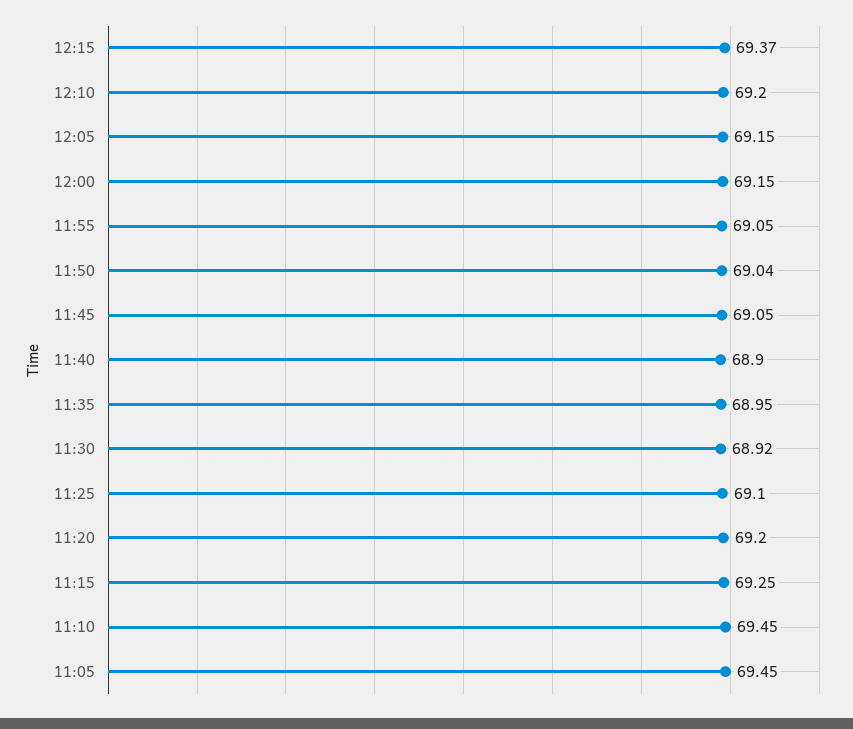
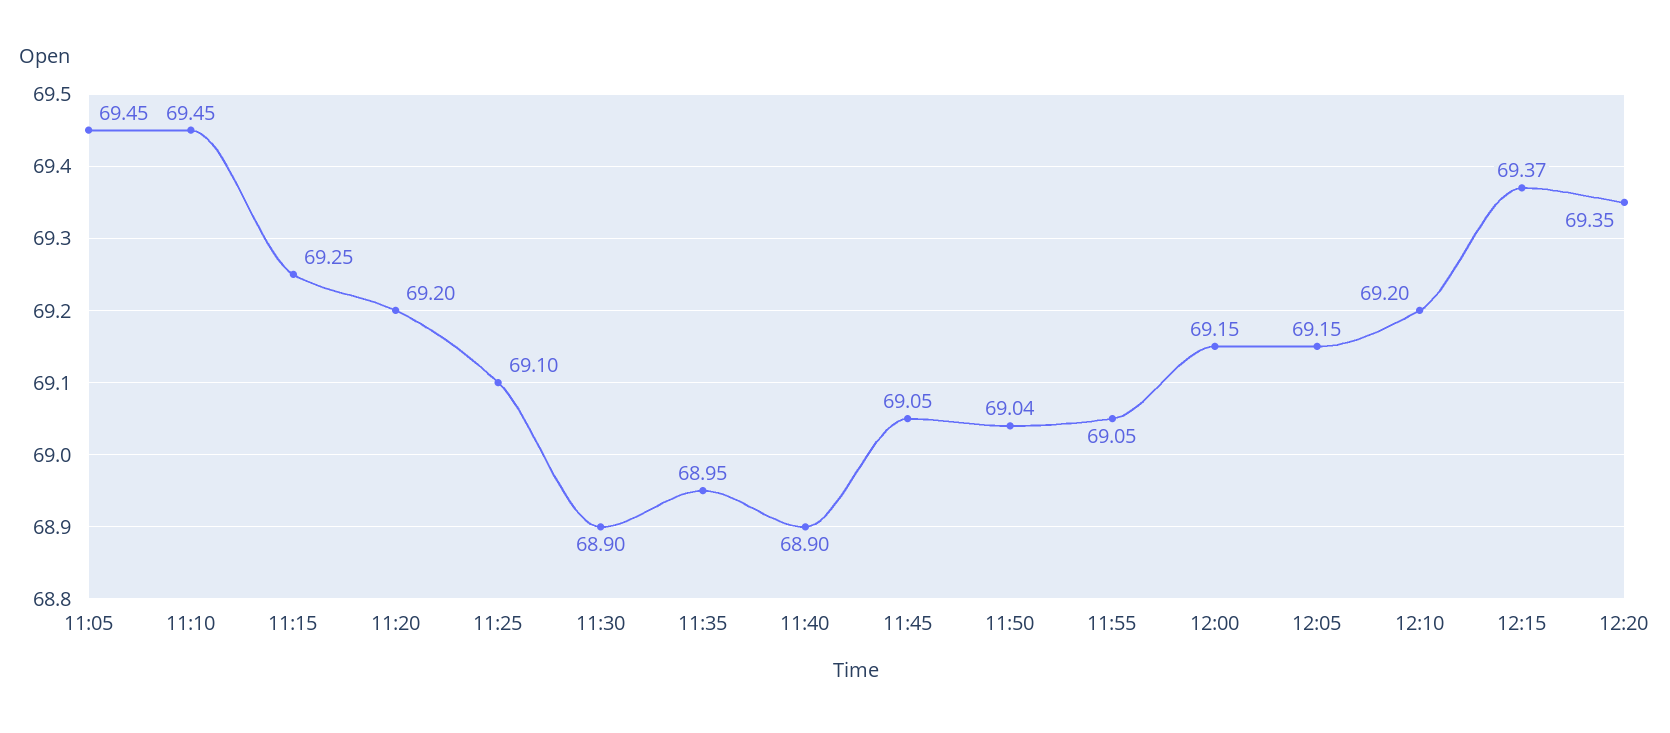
11:30: 68.92 -> 68.9
12:20: none -> 69.35

